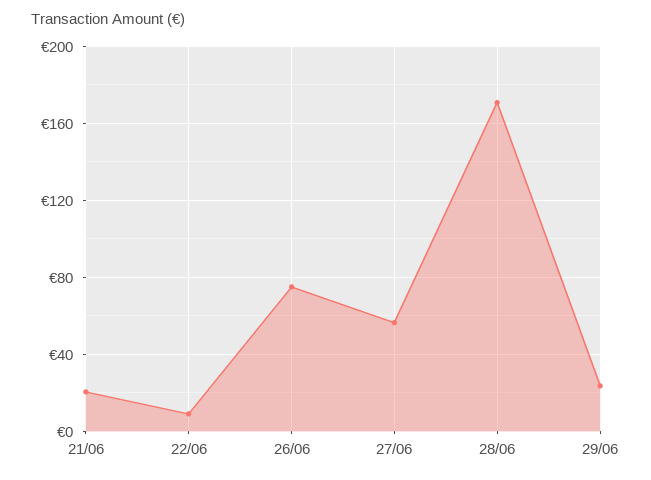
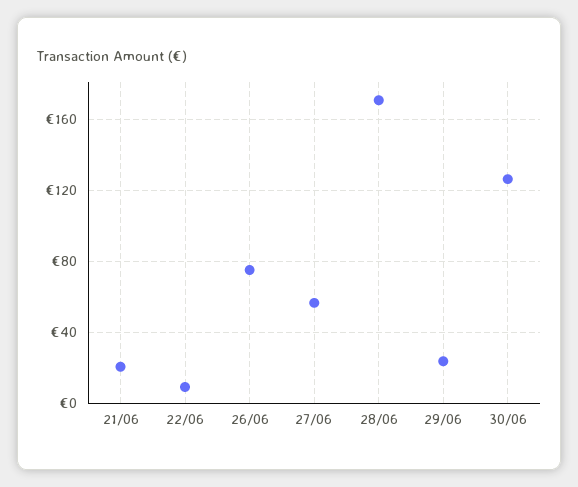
30/06: none -> 125

